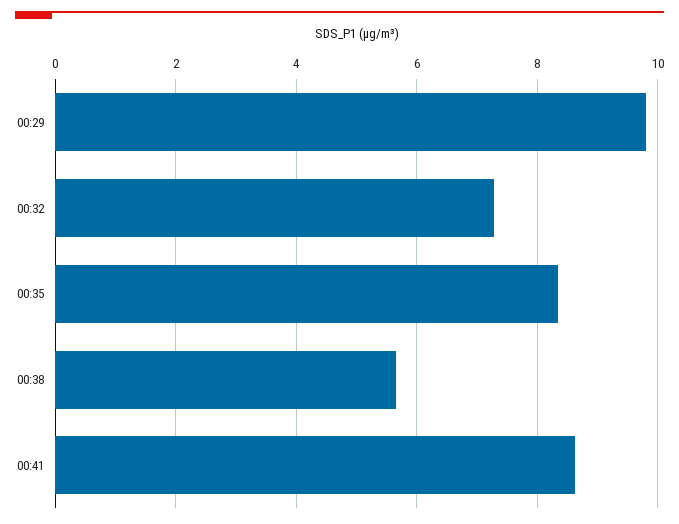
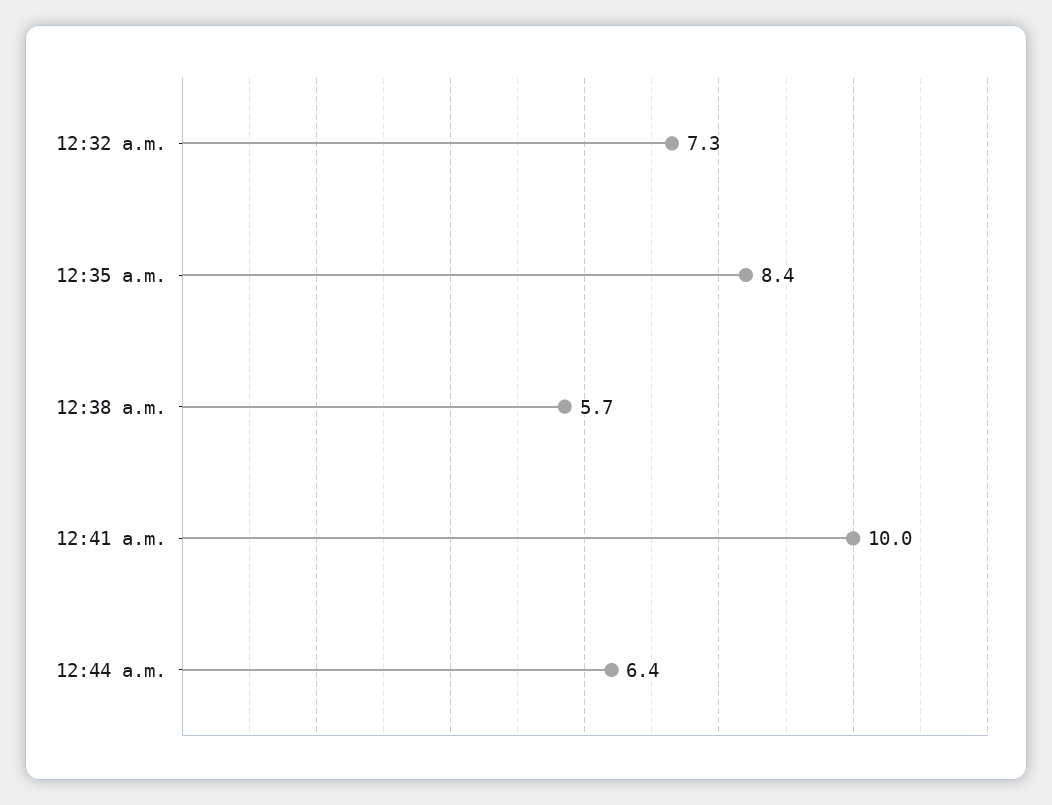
00:29: 9.8 -> none
00:41: 8.6 -> 10
12:44 a.m.: none -> 6.4

